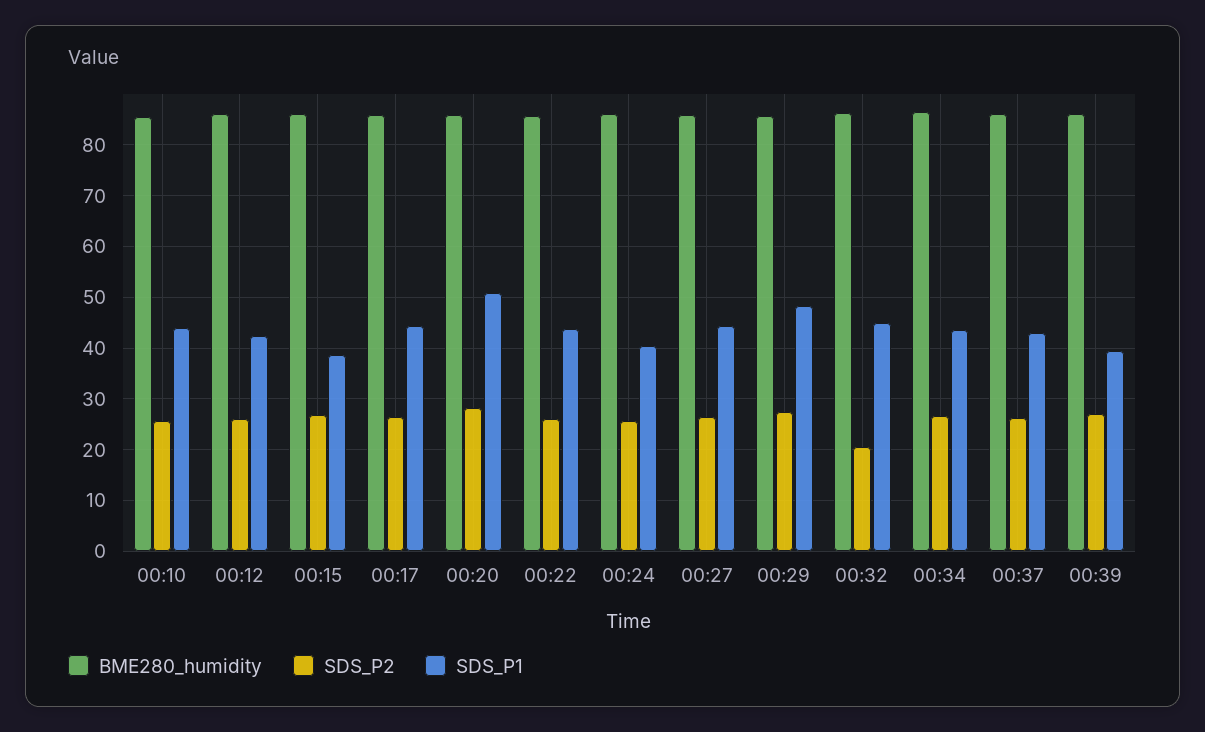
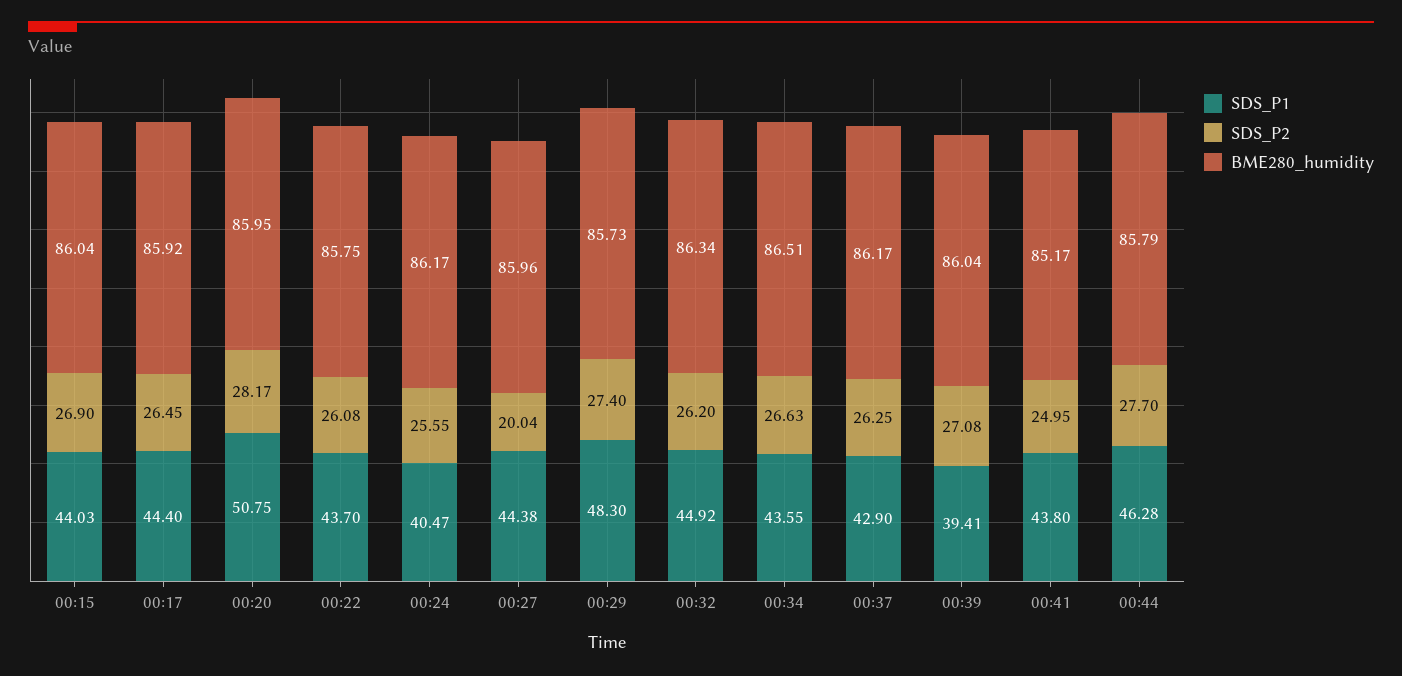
BME280_humidity, 00:10: 86 -> none
SDS_P2, 00:10: 26 -> none
SDS_P1, 00:10: 44 -> none
BME280_humidity, 00:12: 86 -> none
SDS_P2, 00:12: 26 -> none
SDS_P1, 00:12: 42 -> none
SDS_P1, 00:15: 38 -> 44.03
SDS_P2, 00:27: 26 -> 20.04
SDS_P2, 00:32: 20 -> 26.2
SDS_P1, 00:41: none -> 43.8
SDS_P2, 00:41: none -> 24.95
BME280_humidity, 00:41: none -> 85.17
SDS_P1, 00:44: none -> 46.28
SDS_P2, 00:44: none -> 27.7
BME280_humidity, 00:44: none -> 85.79

